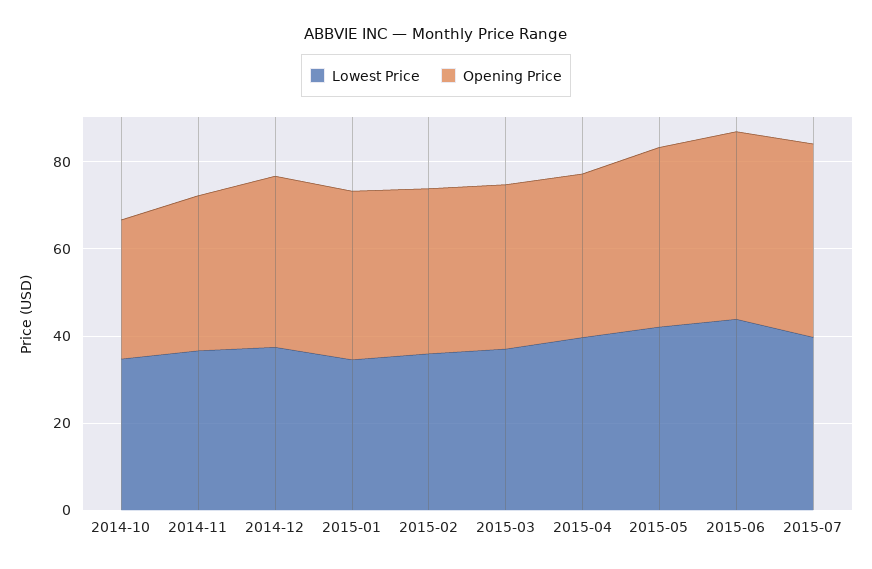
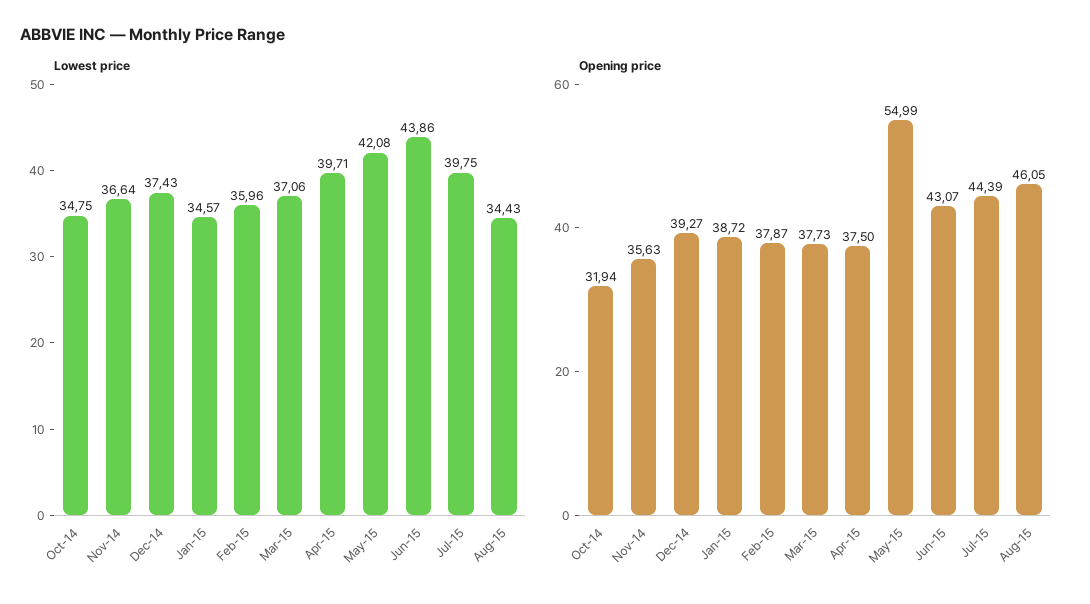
Opening Price, 2015-05: 40 -> 54.99
Lowest Price, Aug-15: none -> 34.43
Opening Price, Aug-15: none -> 46.05

